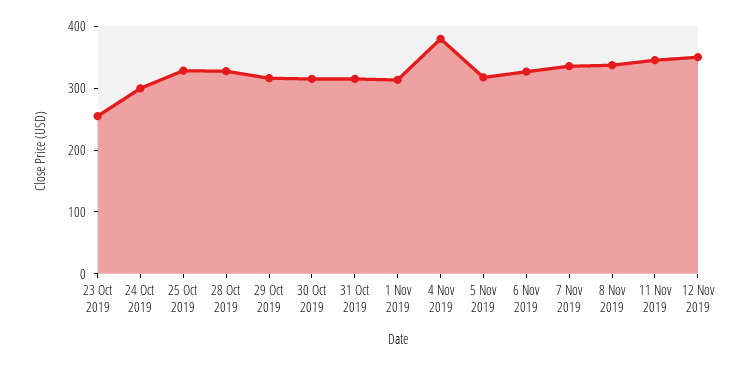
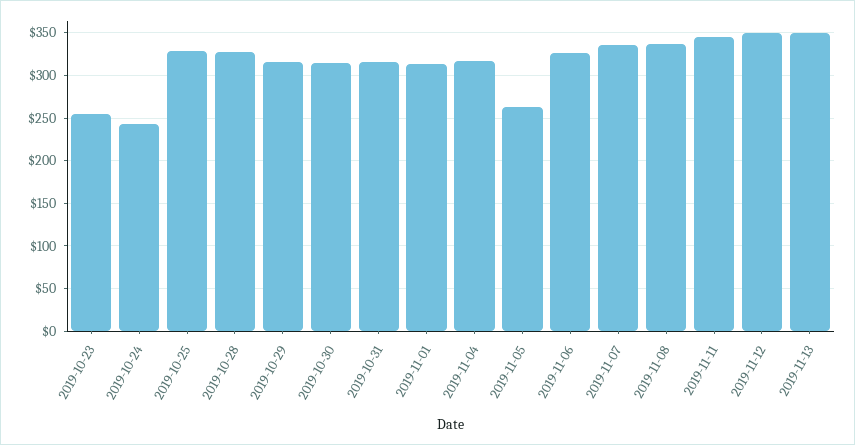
24 Oct 2019: 300 -> 240
4 Nov 2019: 380 -> 320
5 Nov 2019: 320 -> 260
2019-11-13: none -> 350

